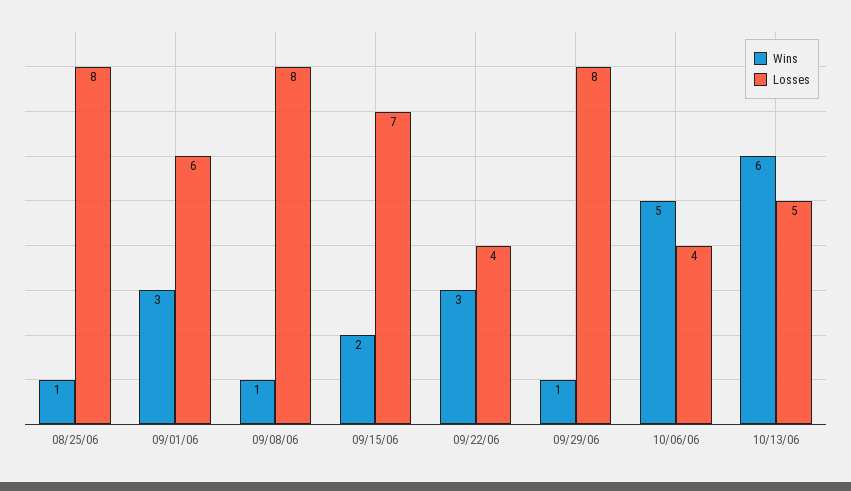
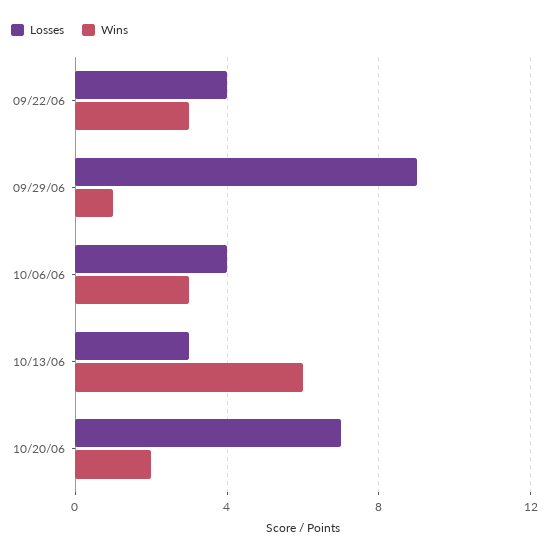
Wins, 08/25/06: 1 -> none
Losses, 08/25/06: 8 -> none
Wins, 09/01/06: 3 -> none
Losses, 09/01/06: 6 -> none
Wins, 09/08/06: 1 -> none
Losses, 09/08/06: 8 -> none
Wins, 09/15/06: 2 -> none
Losses, 09/15/06: 7 -> none
Losses, 09/29/06: 8 -> 9
Wins, 10/06/06: 5 -> 3
Losses, 10/13/06: 5 -> 3
Losses, 10/20/06: none -> 7
Wins, 10/20/06: none -> 2

